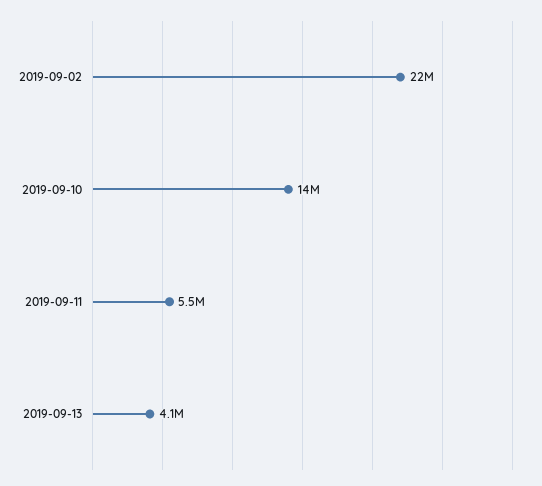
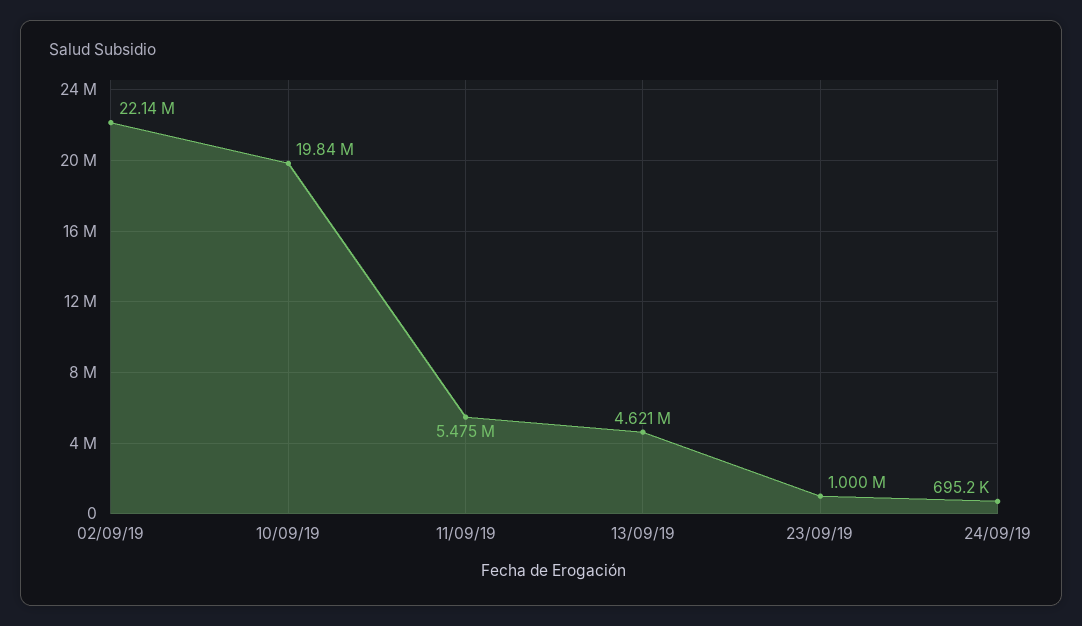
2019-09-10: 14000000 -> 19840000
2019-09-13: 4100000 -> 4621000
23/09/19: none -> 1000000
24/09/19: none -> 695200

